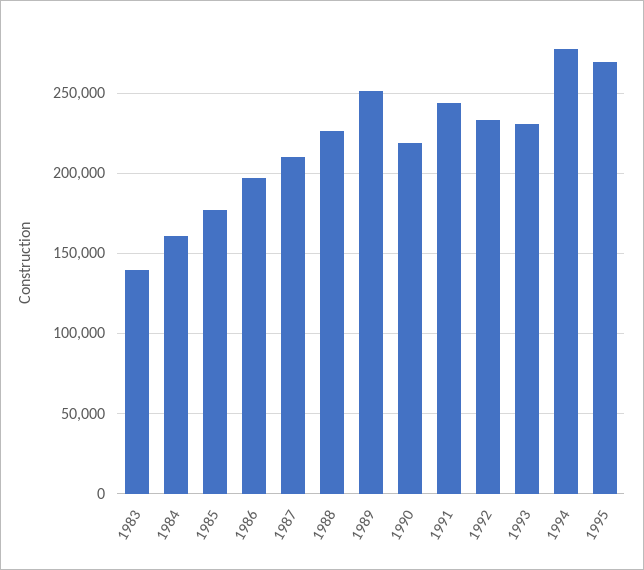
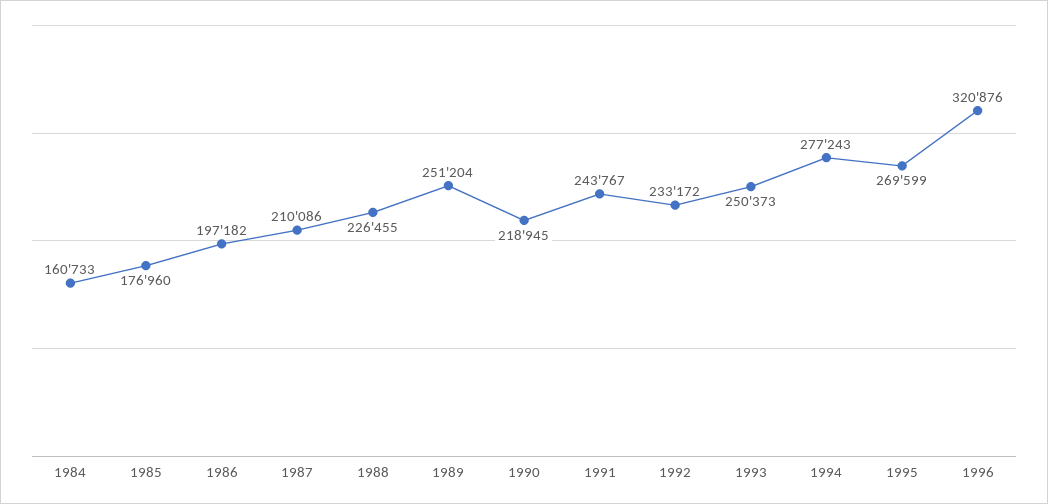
1983: 140000 -> none
1993: 230000 -> 250373
1996: none -> 320876

